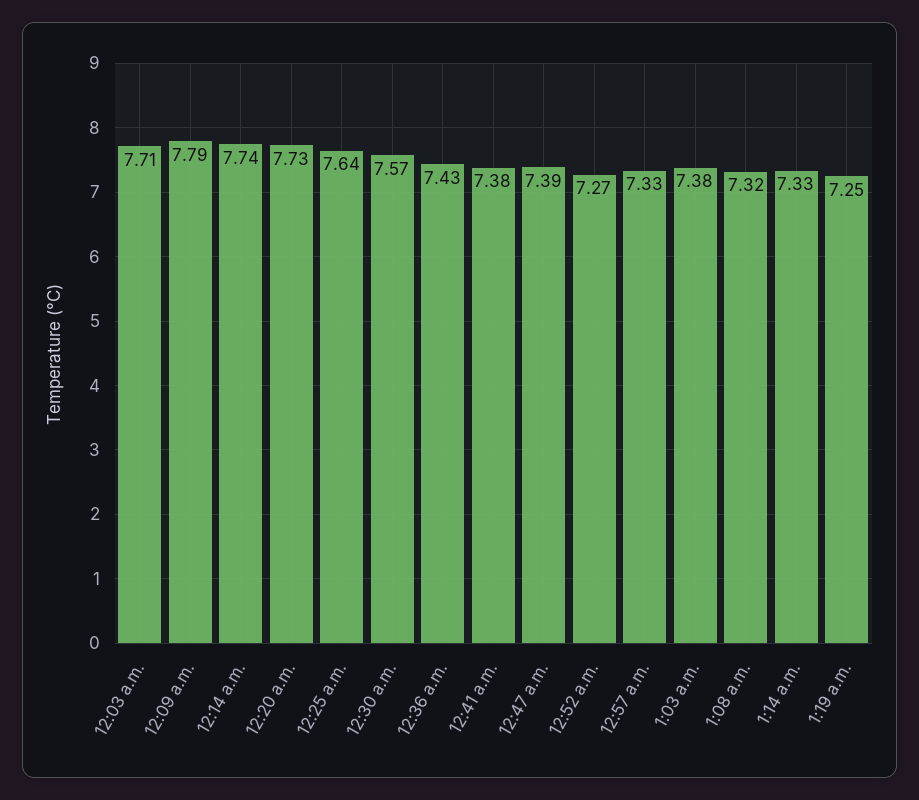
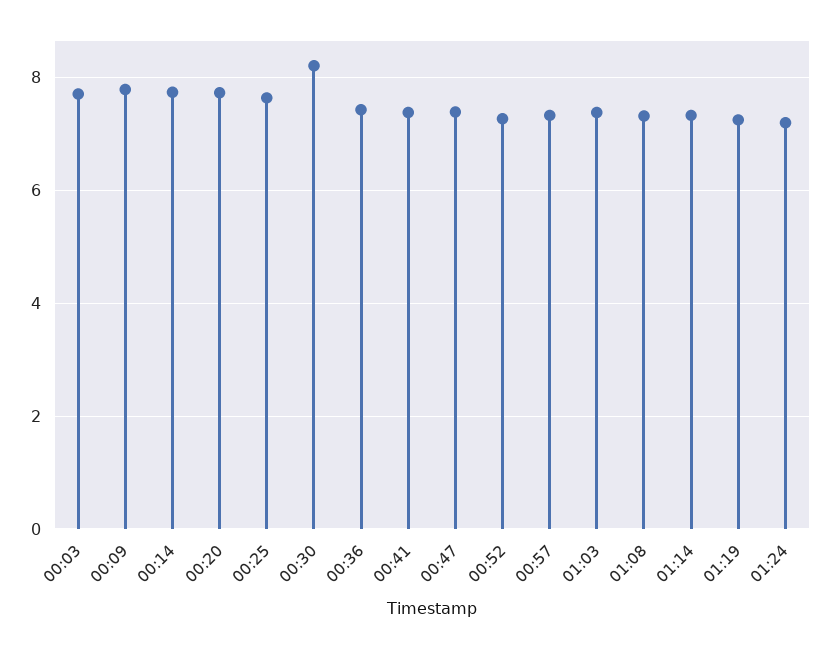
12:30 a.m.: 7.57 -> 8.2
01:24: none -> 7.2

